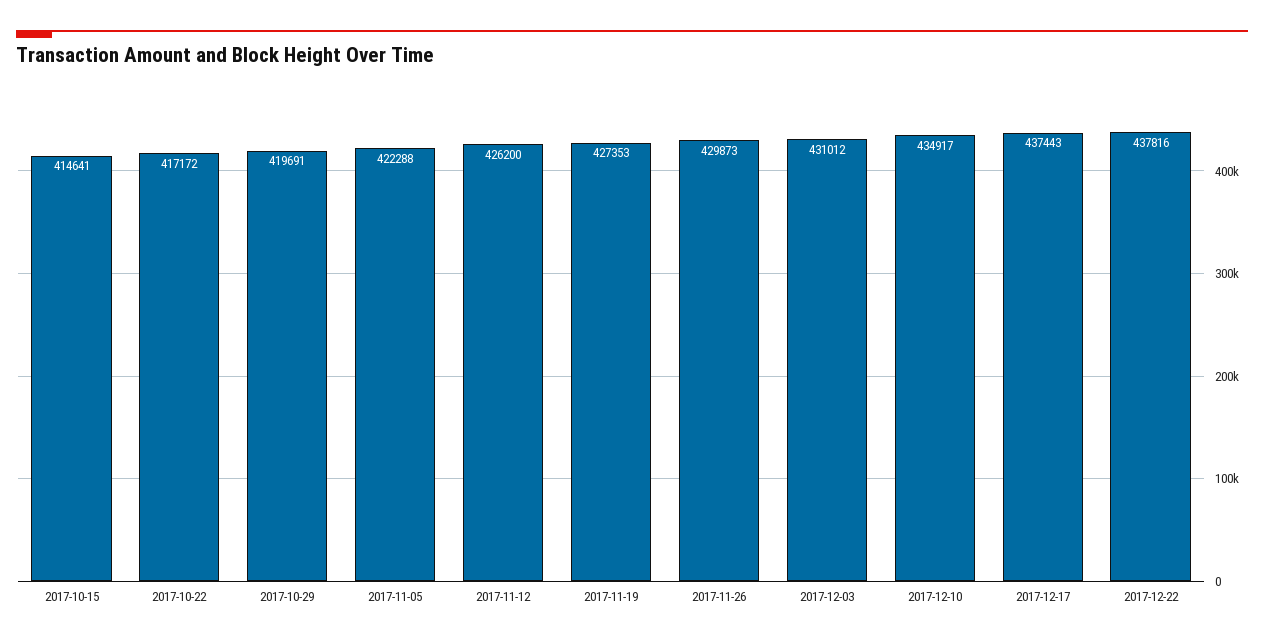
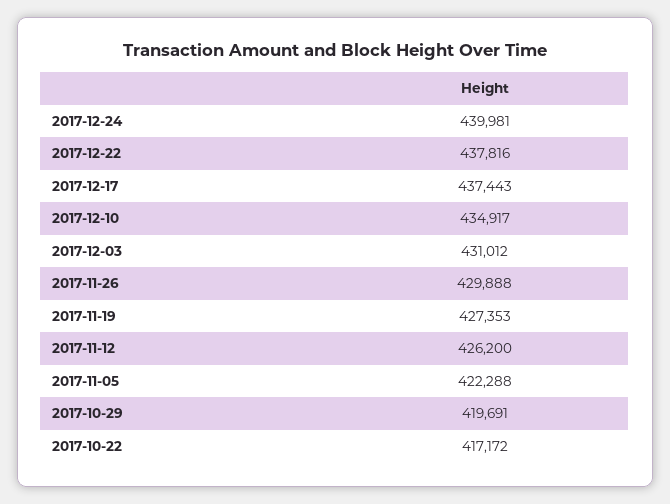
2017-10-15: 414641 -> none
2017-11-26: 429873 -> 429888
2017-12-24: none -> 439981

